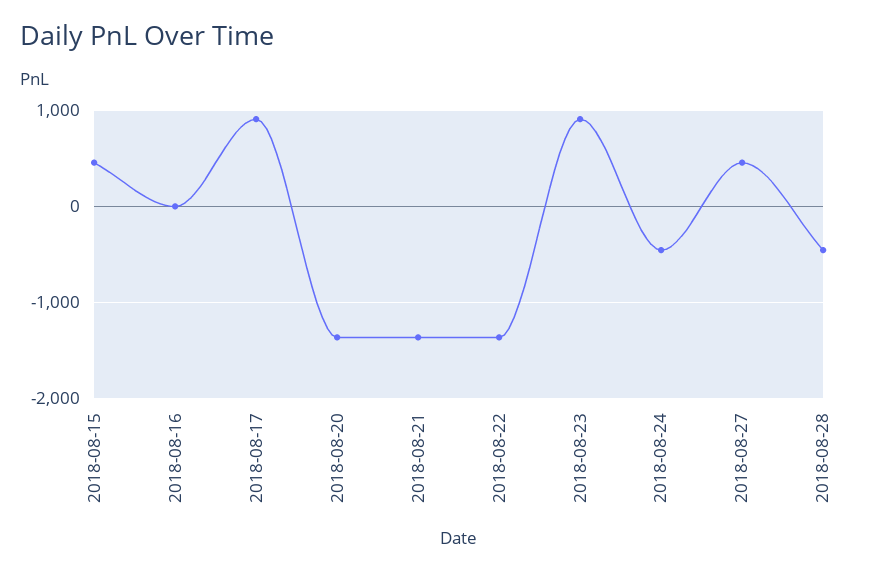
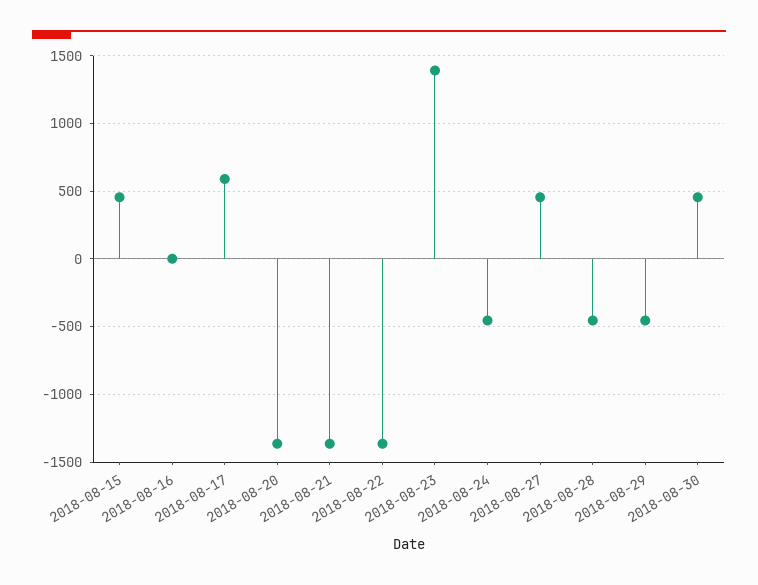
2018-08-17: 900 -> 600
2018-08-23: 900 -> 1400
2018-08-29: none -> -450
2018-08-30: none -> 450

